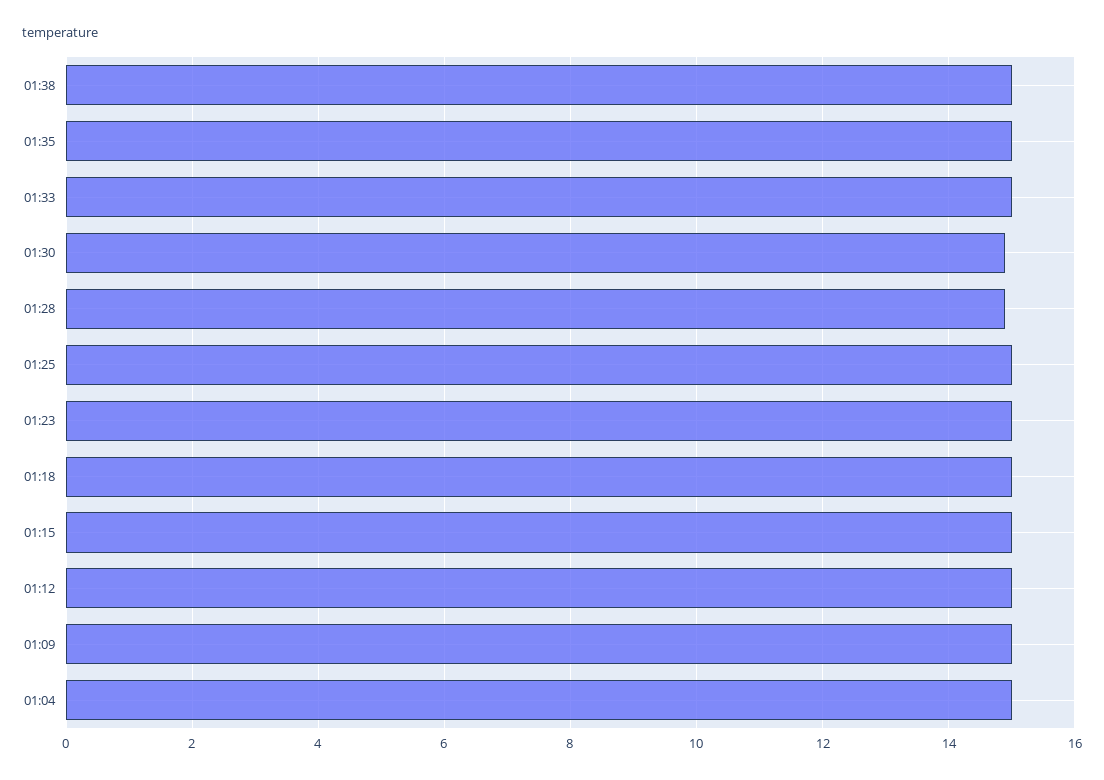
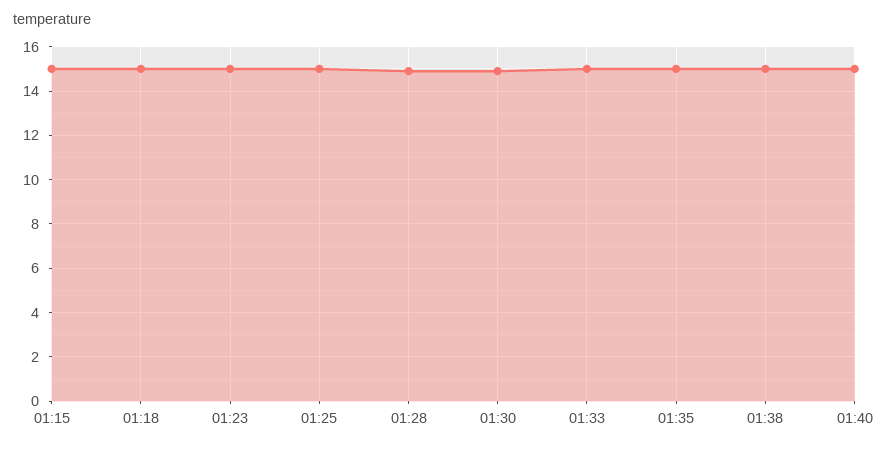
01:12: 15 -> none
01:09: 15 -> none
01:04: 15 -> none
01:40: none -> 15

